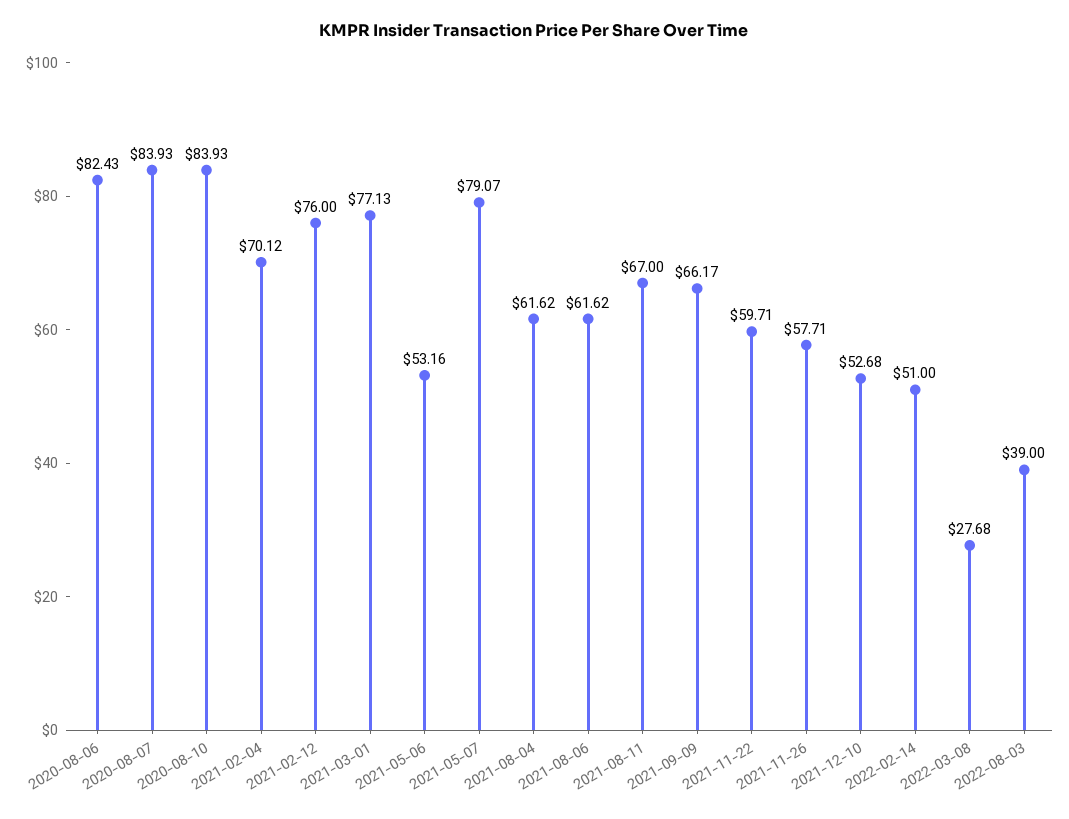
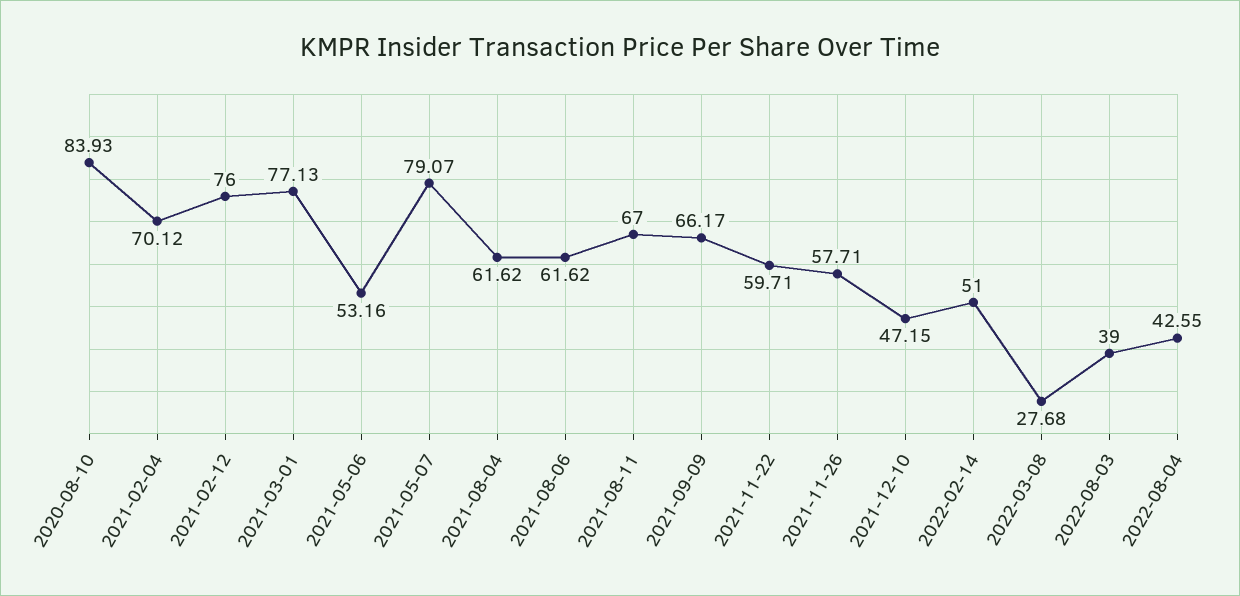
2020-08-06: 82.43 -> none
2020-08-07: 83.93 -> none
2021-12-10: 52.68 -> 47.15
2022-08-04: none -> 42.55

